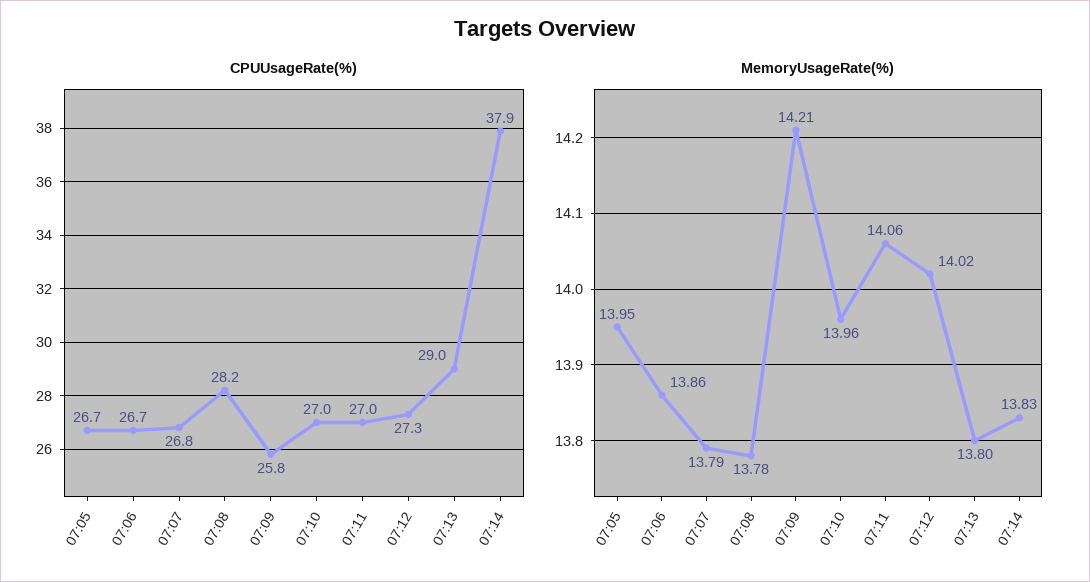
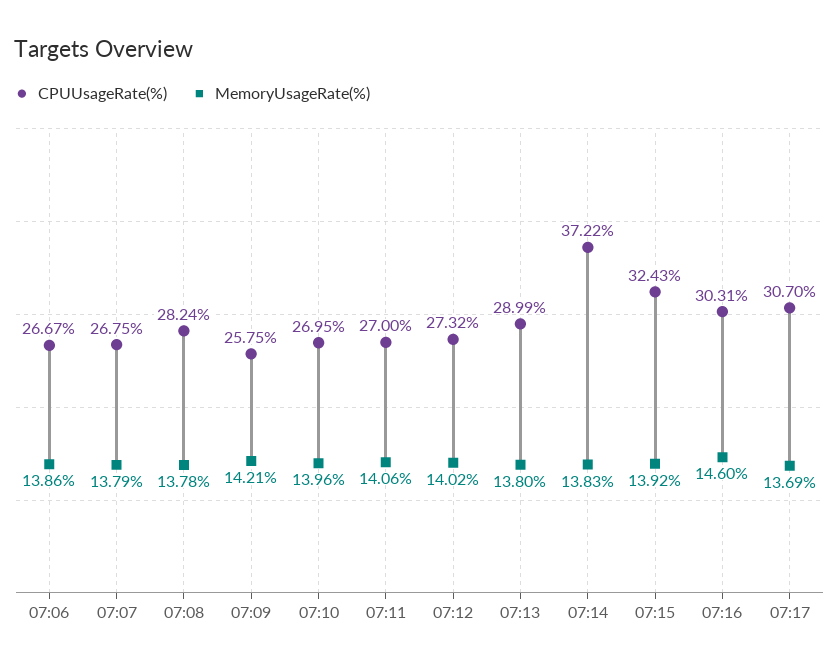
CPUUsageRate(%), 07:05: 26.7 -> none
CPUUsageRate(%), 07:14: 37.9 -> 37.22
MemoryUsageRate(%), 07:05: 13.95 -> none
CPUUsageRate(%), 07:15: none -> 32.43
MemoryUsageRate(%), 07:15: none -> 13.92
CPUUsageRate(%), 07:16: none -> 30.31
MemoryUsageRate(%), 07:16: none -> 14.6
CPUUsageRate(%), 07:17: none -> 30.7
MemoryUsageRate(%), 07:17: none -> 13.69

